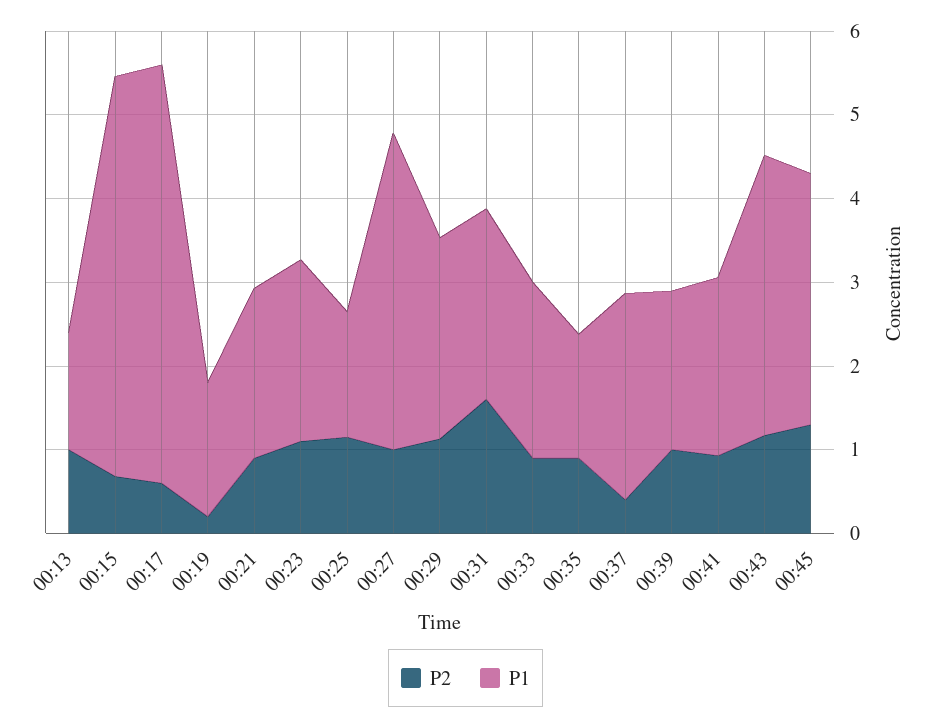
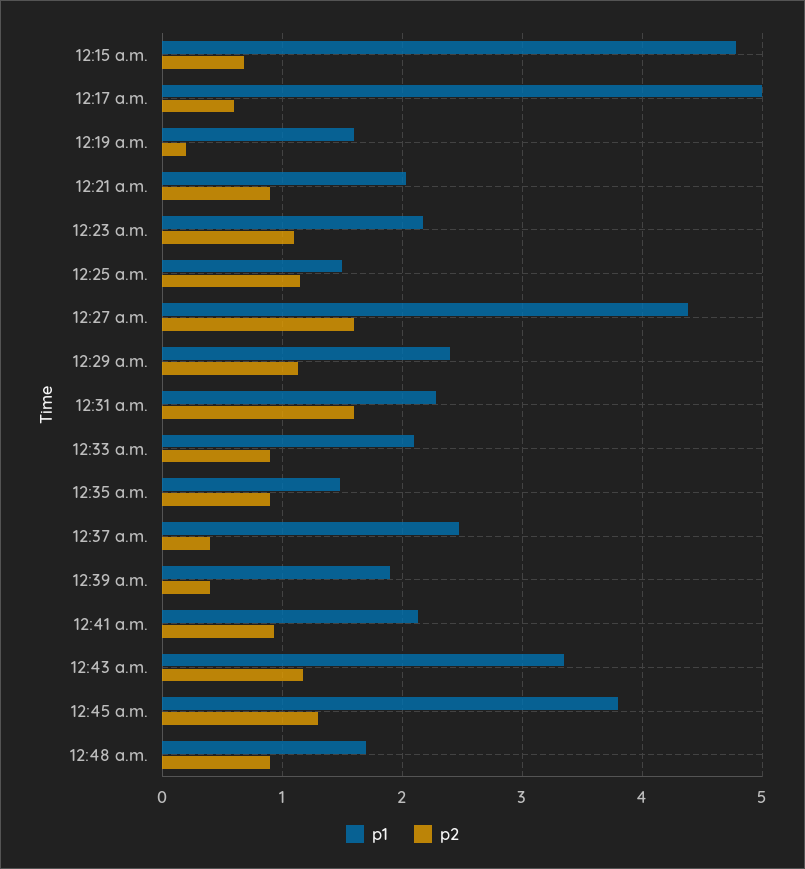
P2, 00:13: 1 -> none
P1, 00:13: 1.4 -> none
P2, 00:27: 1 -> 1.6
P1, 00:27: 3.8 -> 4.4
P2, 00:39: 1 -> 0.4
P1, 00:45: 3 -> 3.8
P1, 12:48 a.m.: none -> 1.7
P2, 12:48 a.m.: none -> 0.9

